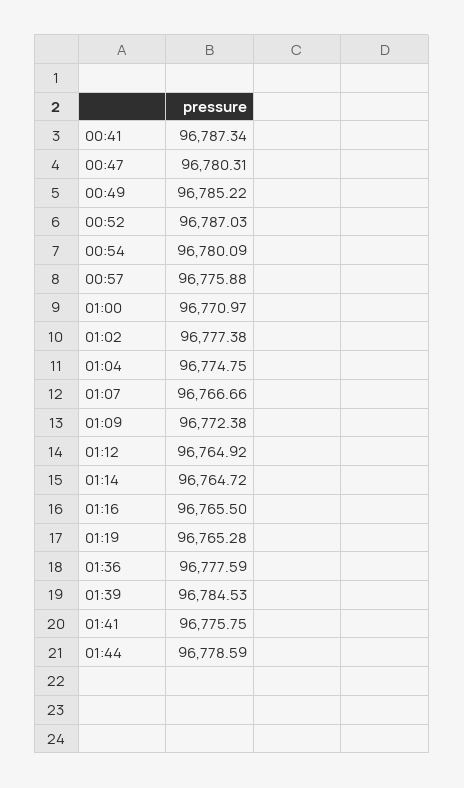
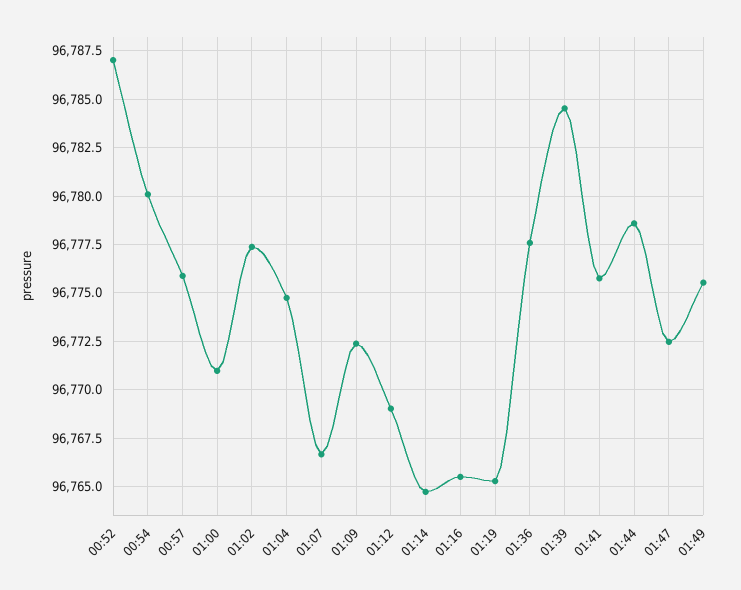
00:41: 96787.34 -> none
00:47: 96780.31 -> none
00:49: 96785.22 -> none
01:12: 96764.92 -> 96769
01:47: none -> 96772.5
01:49: none -> 96775.5

